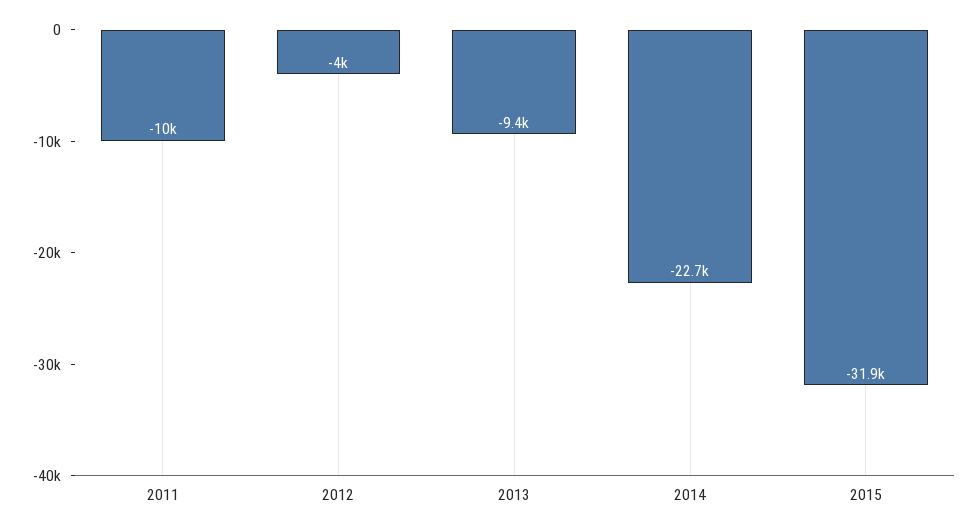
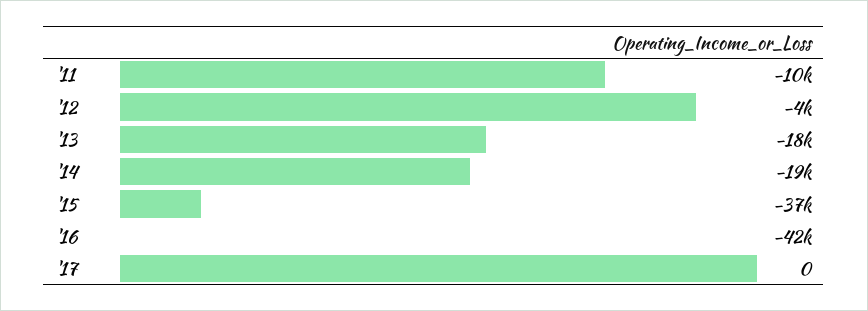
2013: -9400 -> -18000
2014: -22700 -> -19000
2015: -31900 -> -37000
'16: none -> -42000
'17: none -> 0

